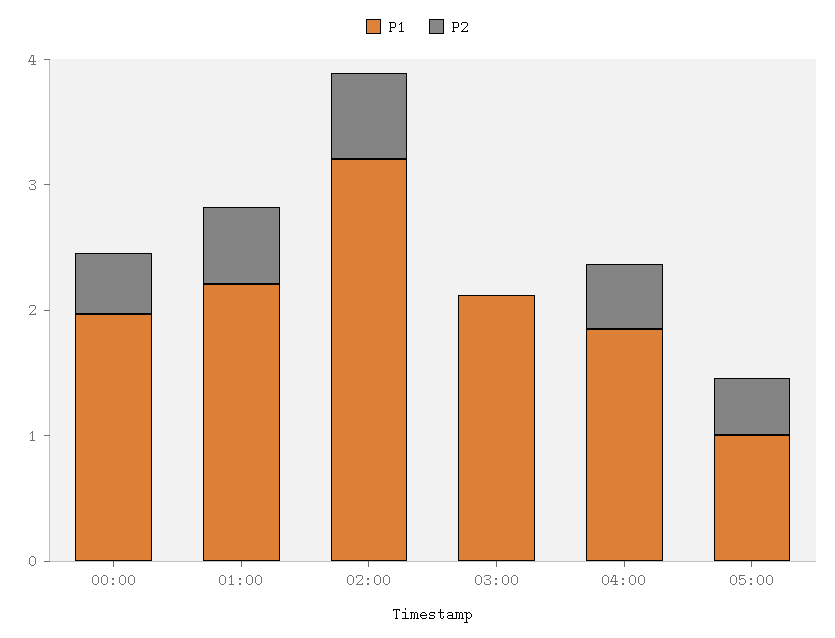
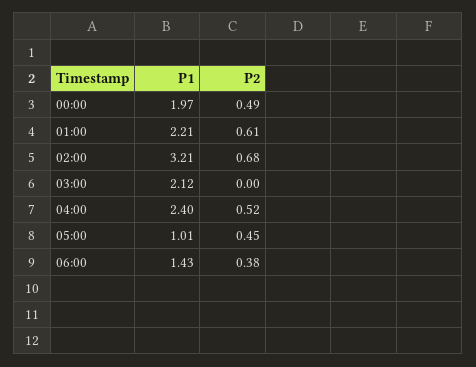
P1, 04:00: 1.8 -> 2.4
P1, 06:00: none -> 1.43
P2, 06:00: none -> 0.38

